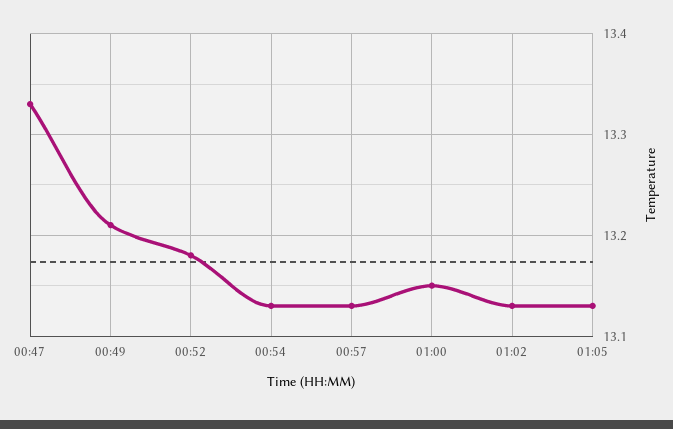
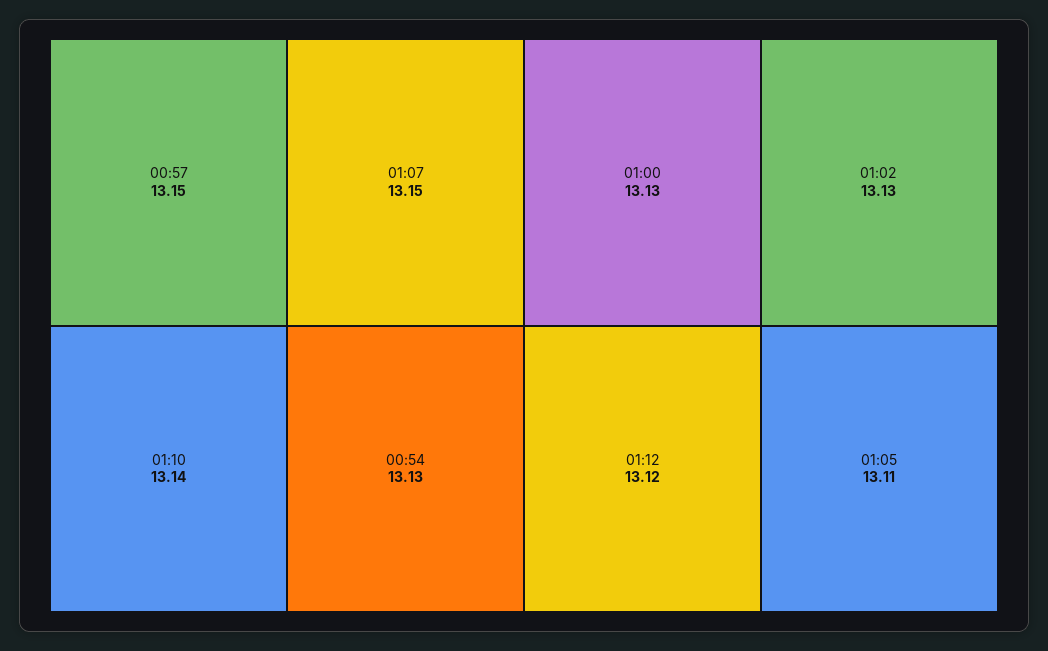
00:47: 13.33 -> none
00:49: 13.21 -> none
00:52: 13.18 -> none
00:57: 13.13 -> 13.15
01:00: 13.15 -> 13.13
01:05: 13.13 -> 13.11
01:07: none -> 13.15
01:10: none -> 13.14
01:12: none -> 13.12

